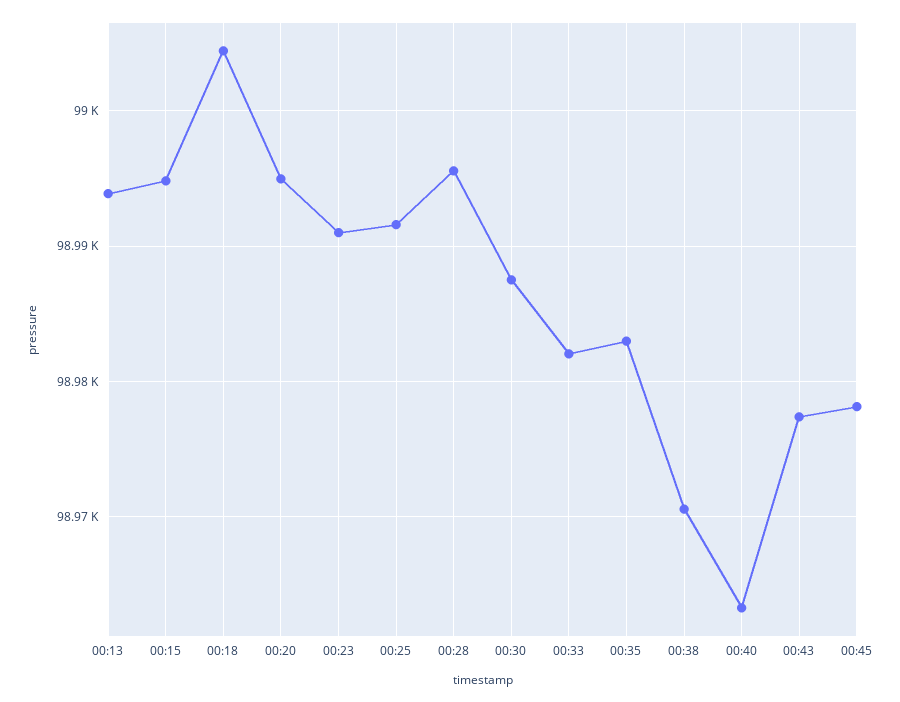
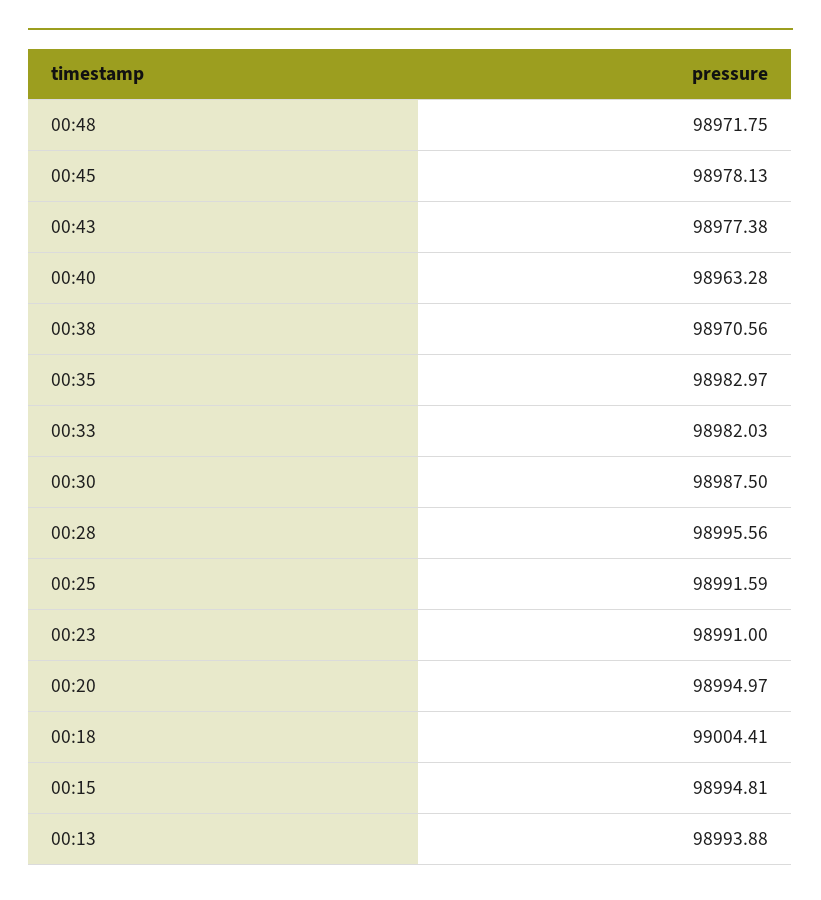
00:48: none -> 98971.75

